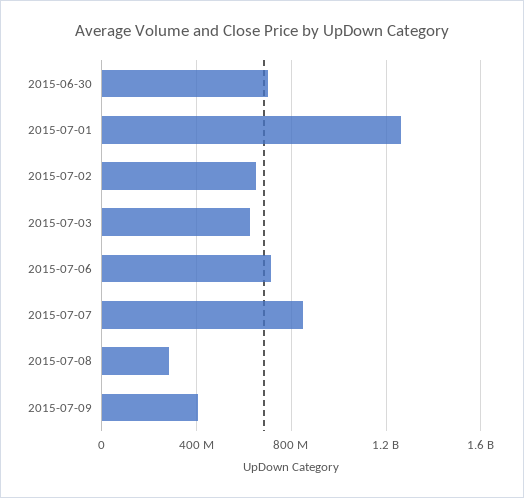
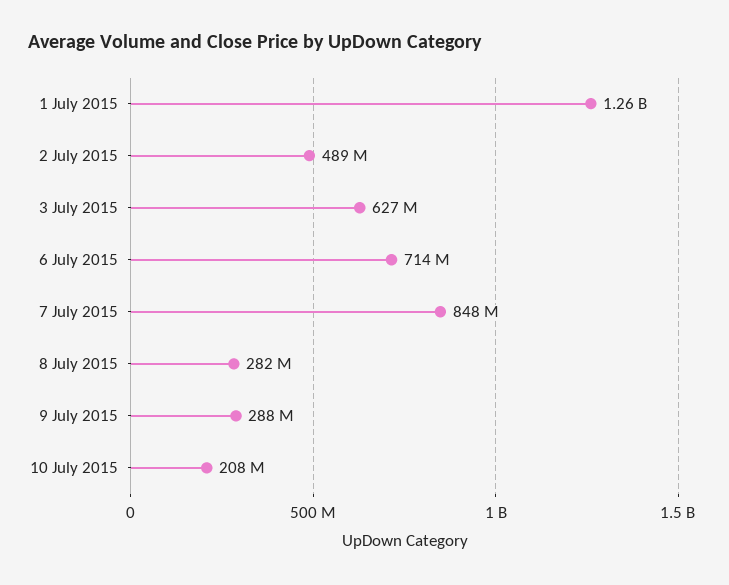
2015-06-30: 700000000 -> none
2015-07-02: 650000000 -> 489000000
2015-07-09: 400000000 -> 288000000
10 July 2015: none -> 208000000

